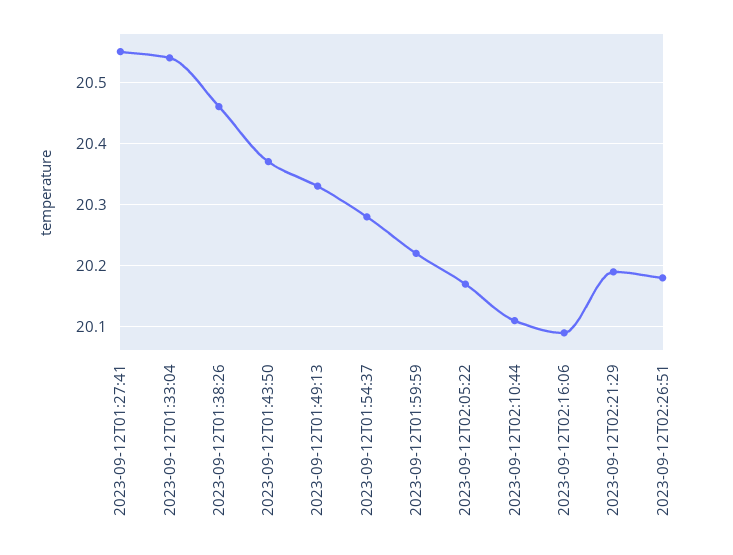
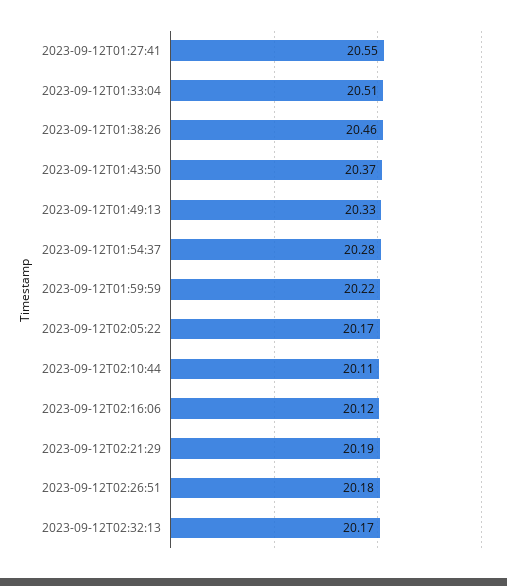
2023-09-12T01:33:04: 20.54 -> 20.51
2023-09-12T02:16:06: 20.09 -> 20.12
2023-09-12T02:32:13: none -> 20.17

